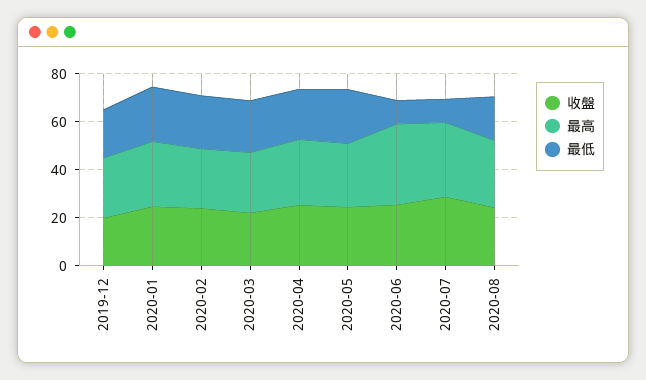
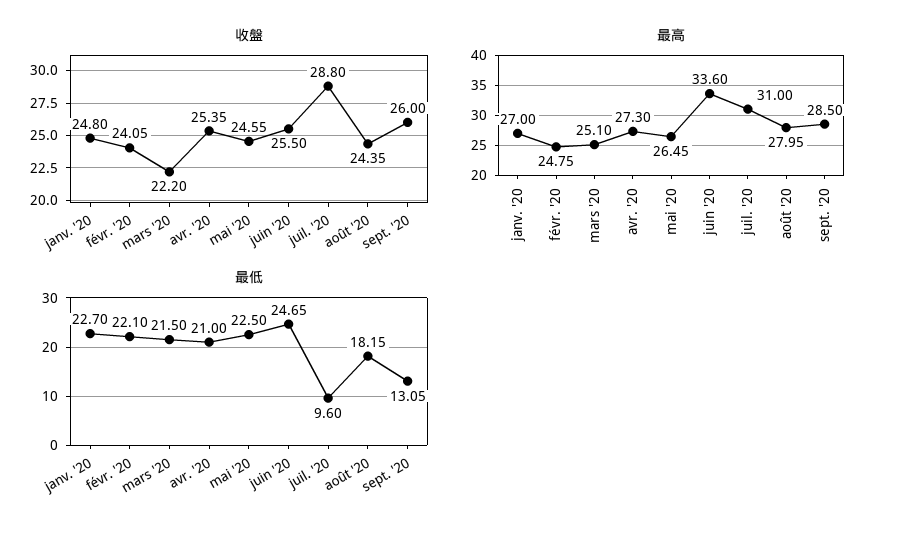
收盤, 2019-12: 20 -> none
最高, 2019-12: 25 -> none
最低, 2019-12: 20 -> none
最低, 2020-06: 10 -> 24.65
收盤, sept. '20: none -> 26
最高, sept. '20: none -> 28.5
最低, sept. '20: none -> 13.05

